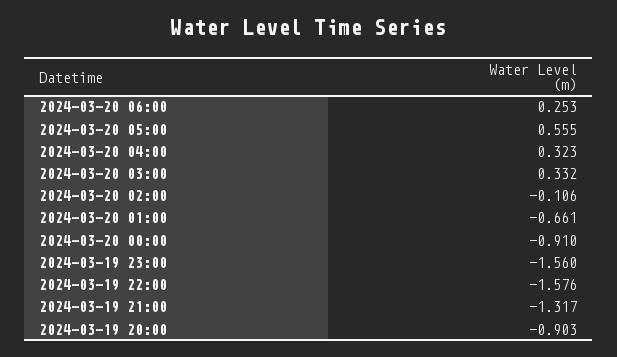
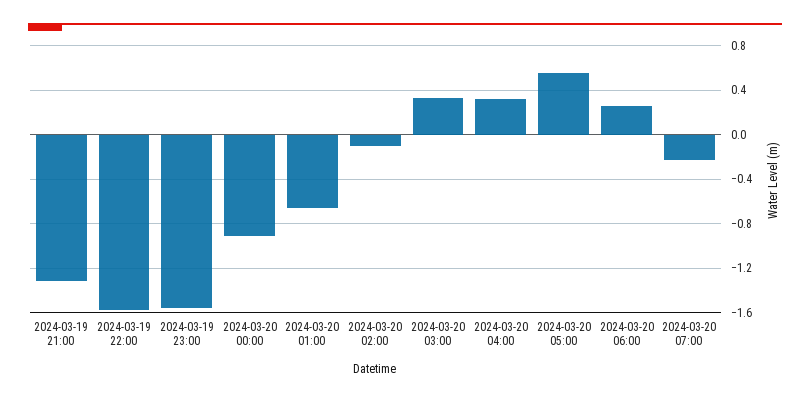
2024-03-19 20:00: -0.903 -> none
2024-03-20 07:00: none -> -0.2

